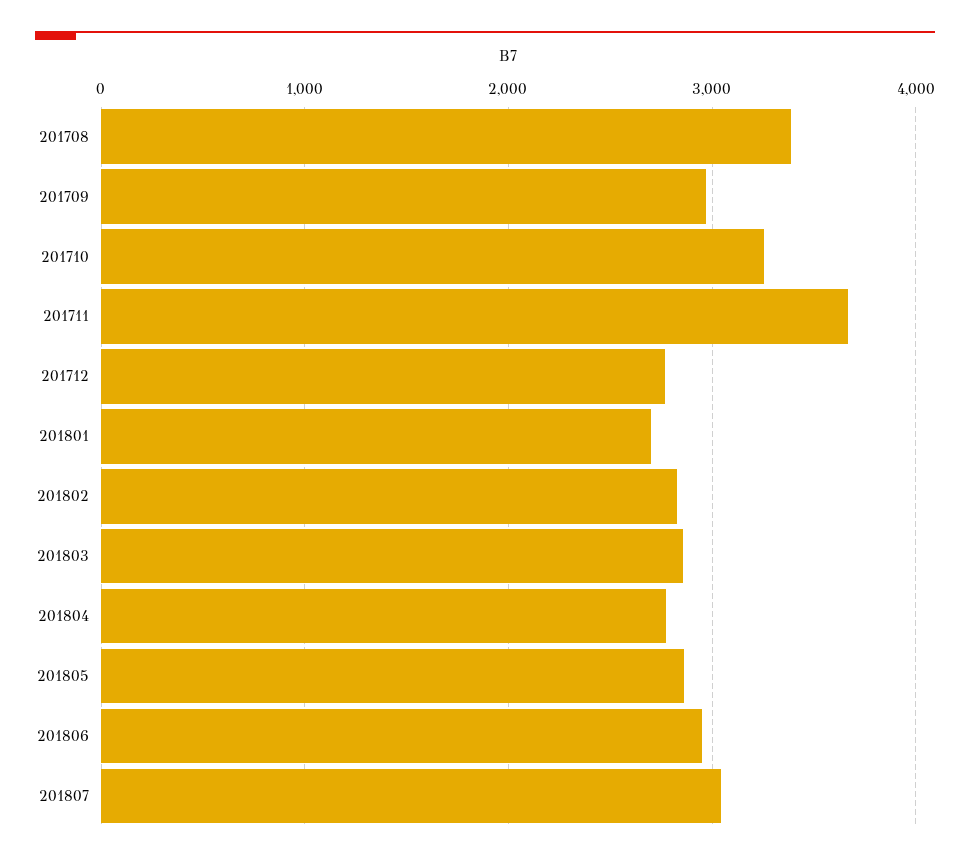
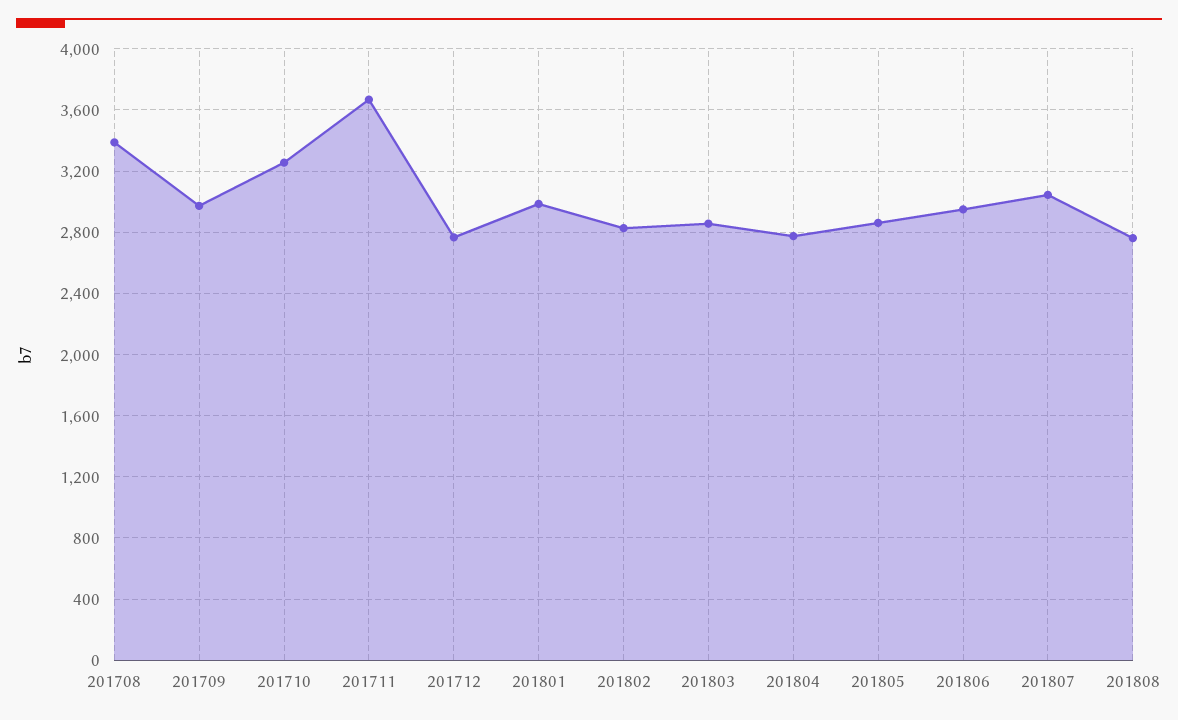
201801: 2700 -> 3000
201808: none -> 2750

